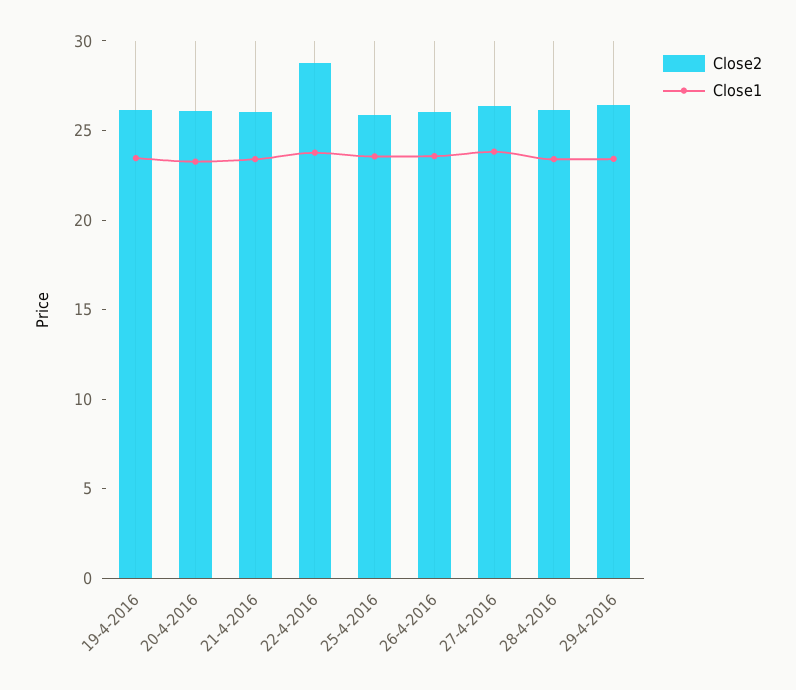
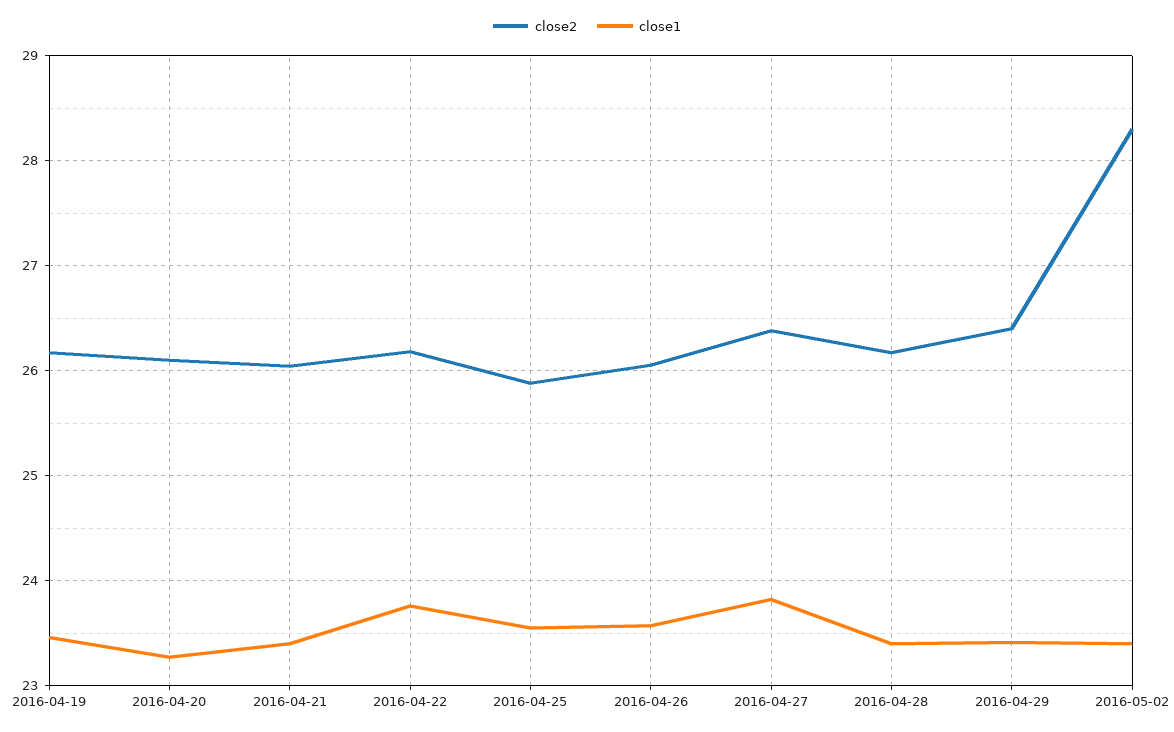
Close2, 22-4-2016: 29 -> 26.2
Close2, 2016-05-02: none -> 28.3
Close1, 2016-05-02: none -> 23.4

